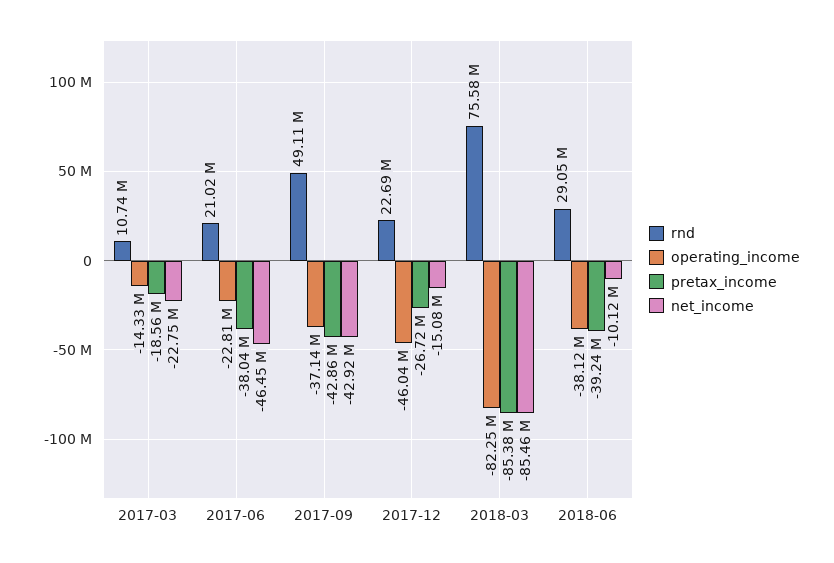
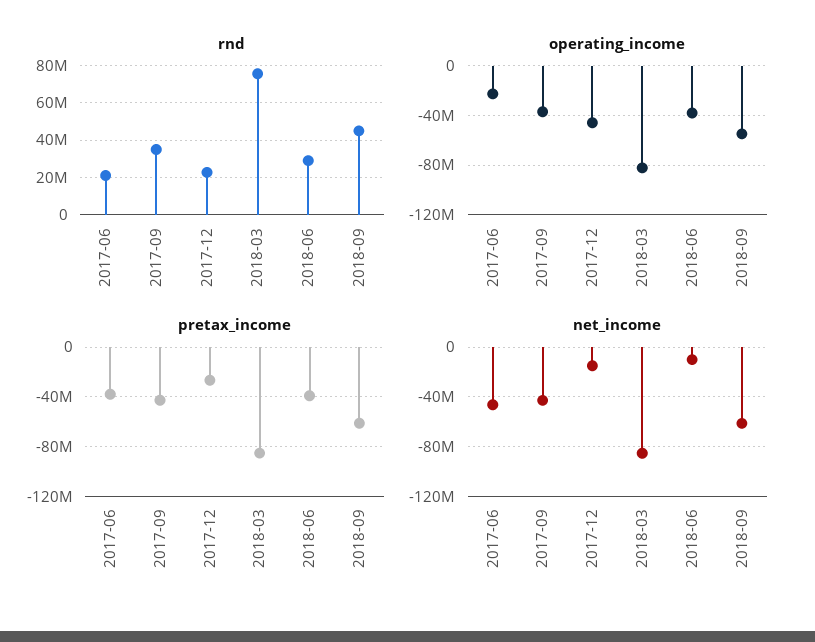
rnd, 2017-03: 10740000 -> none
operating_income, 2017-03: -14330000 -> none
pretax_income, 2017-03: -18560000 -> none
net_income, 2017-03: -22750000 -> none
rnd, 2017-09: 49110000 -> 35000000
rnd, 2018-09: none -> 45000000
operating_income, 2018-09: none -> -55000000
pretax_income, 2018-09: none -> -60000000
net_income, 2018-09: none -> -60000000

